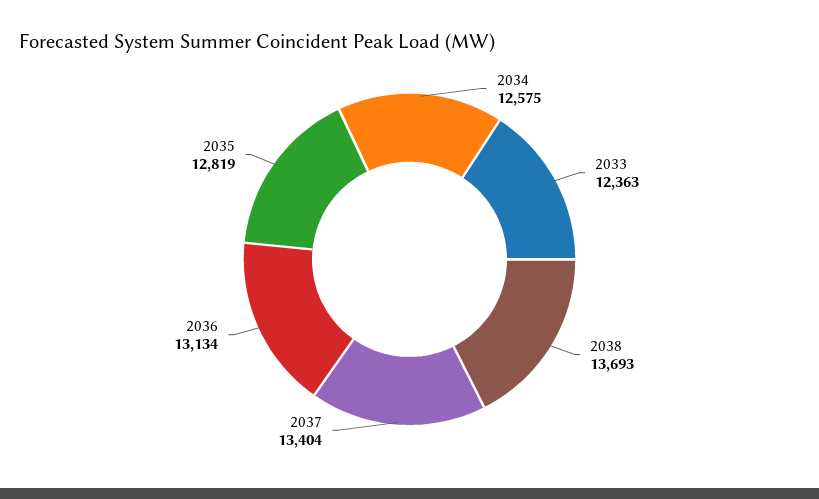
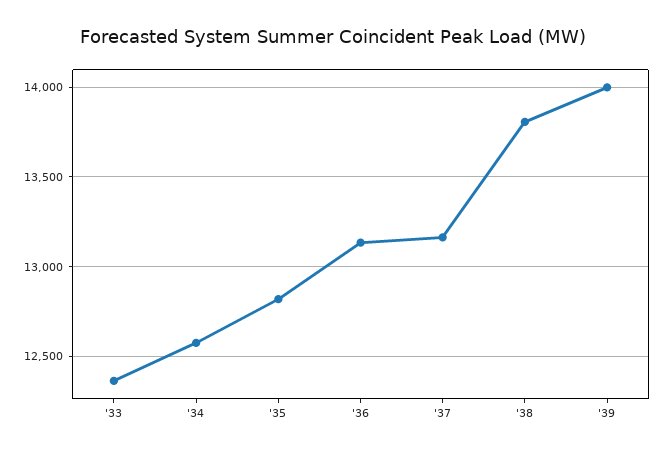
2038: 13693 -> 13800
2037: 13404 -> 13150
'39: none -> 14000

